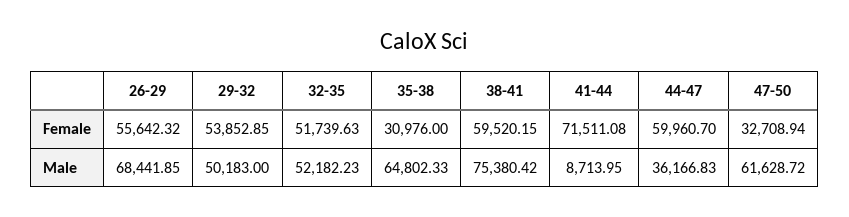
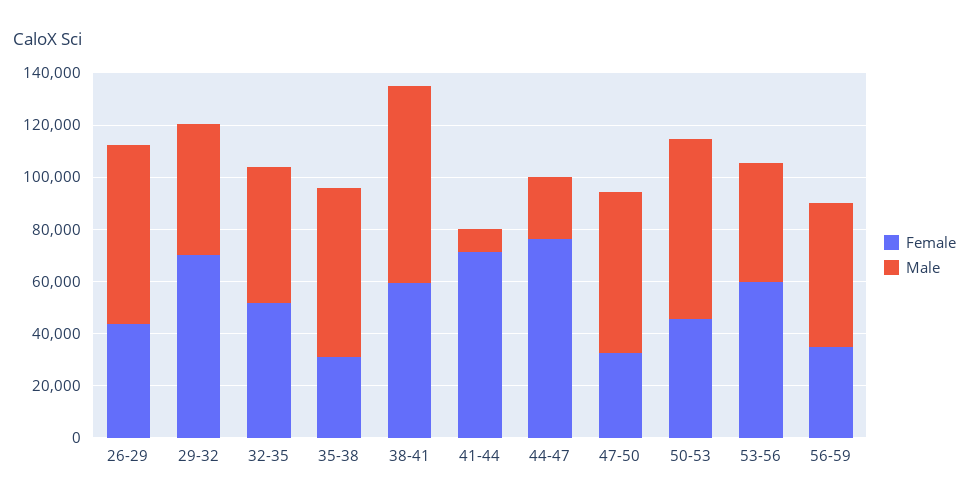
Female, 26-29: 55642.32 -> 45000
Female, 29-32: 53852.85 -> 70000
Female, 44-47: 59960.7 -> 75000
Male, 44-47: 36166.83 -> 25000
Female, 50-53: none -> 45000
Male, 50-53: none -> 70000
Female, 53-56: none -> 60000
Male, 53-56: none -> 45000
Female, 56-59: none -> 35000
Male, 56-59: none -> 55000

